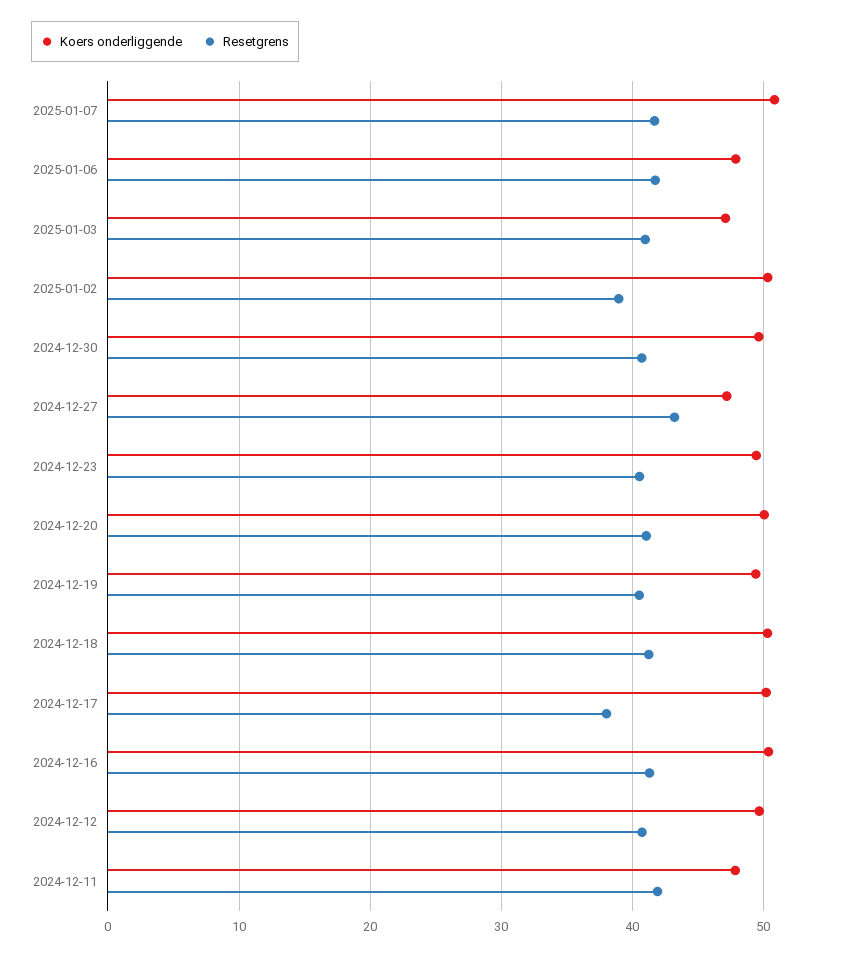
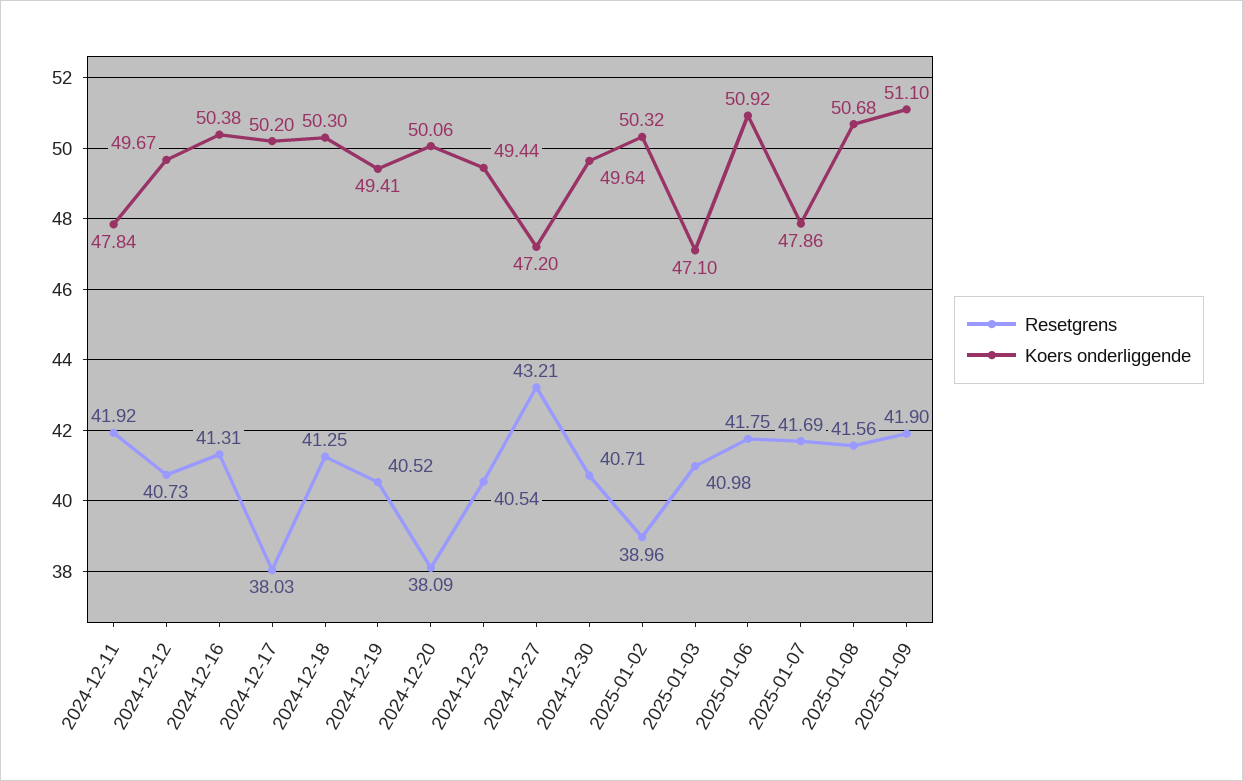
Koers onderliggende, 2025-01-07: 51 -> 47.86
Koers onderliggende, 2025-01-06: 48 -> 50.92
Resetgrens, 2024-12-20: 41 -> 38.09
Resetgrens, 2025-01-08: none -> 41.56
Koers onderliggende, 2025-01-08: none -> 50.68
Resetgrens, 2025-01-09: none -> 41.9
Koers onderliggende, 2025-01-09: none -> 51.1

